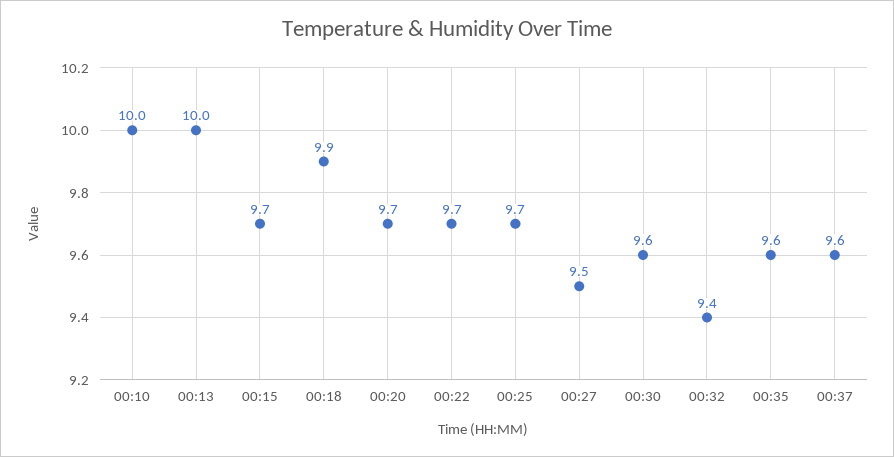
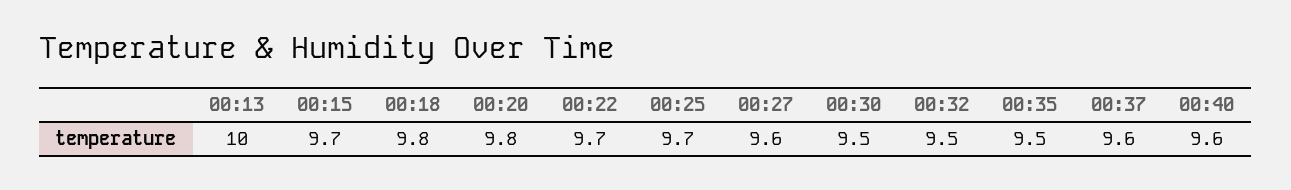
00:10: 10 -> none
00:18: 9.9 -> 9.8
00:20: 9.7 -> 9.8
00:27: 9.5 -> 9.6
00:30: 9.6 -> 9.5
00:32: 9.4 -> 9.5
00:35: 9.6 -> 9.5
00:40: none -> 9.6

